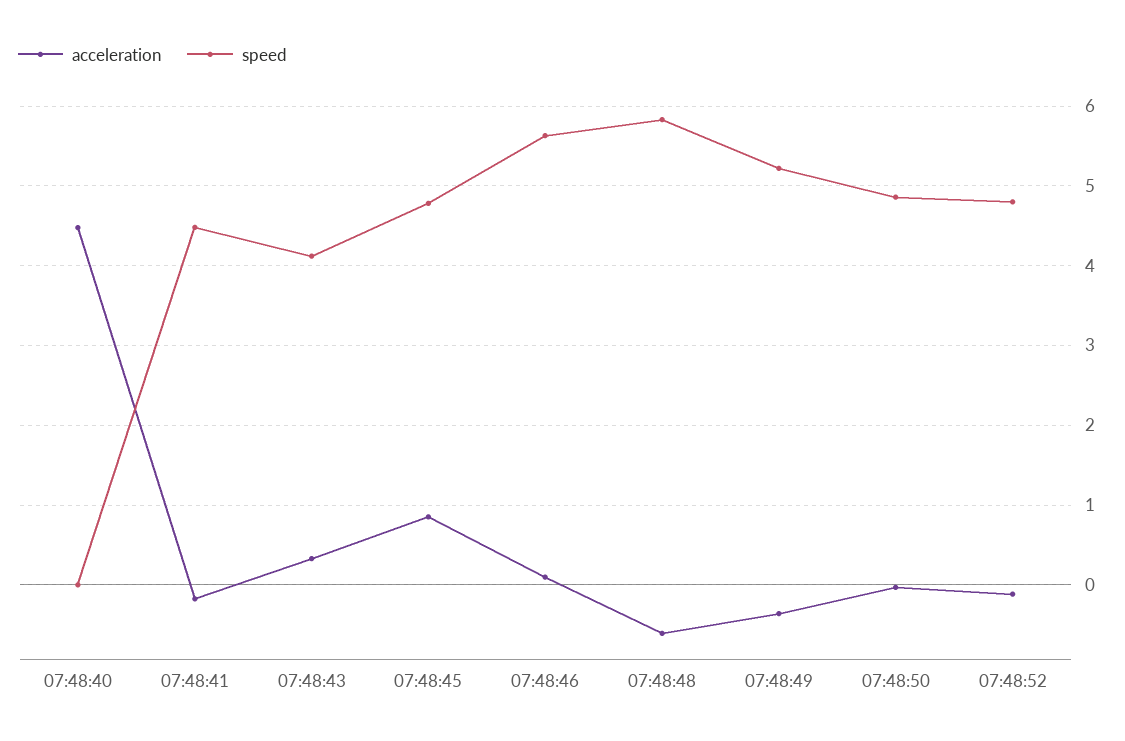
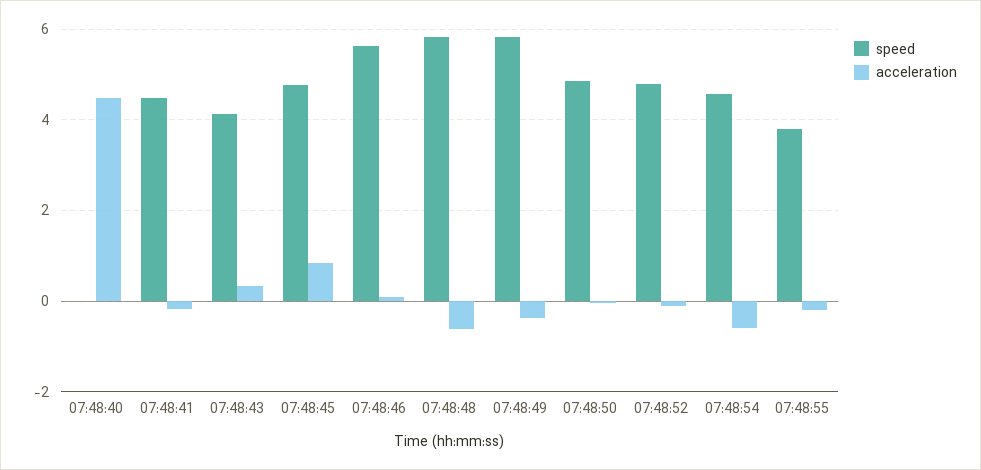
speed, 07:48:49: 5.2 -> 5.8
speed, 07:48:54: none -> 4.6
acceleration, 07:48:54: none -> -0.6
speed, 07:48:55: none -> 3.8
acceleration, 07:48:55: none -> -0.2

